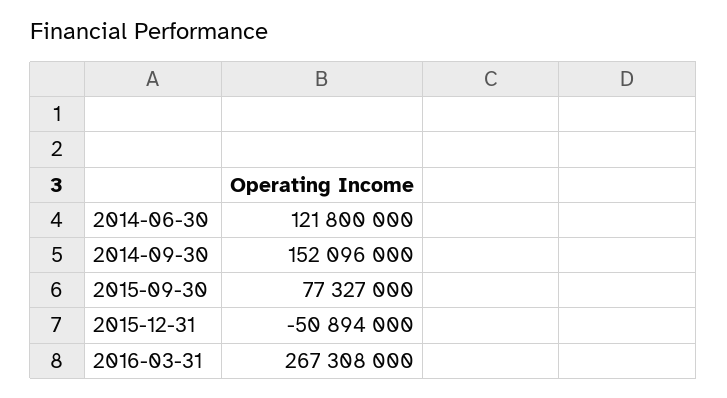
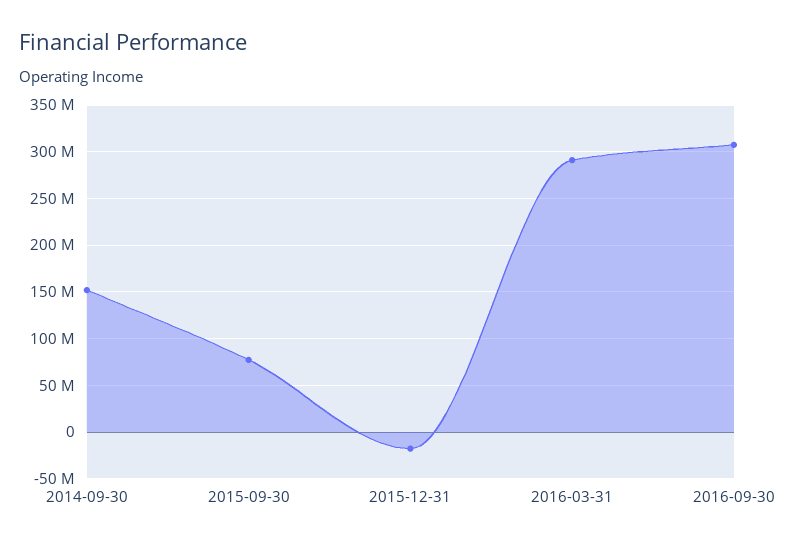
2014-06-30: 121800000 -> none
2015-12-31: -50894000 -> -20000000
2016-03-31: 267308000 -> 290000000
2016-09-30: none -> 310000000

